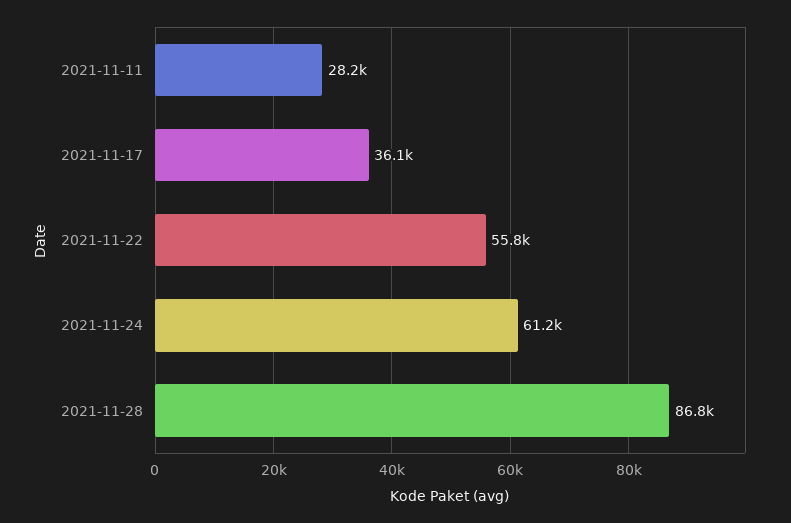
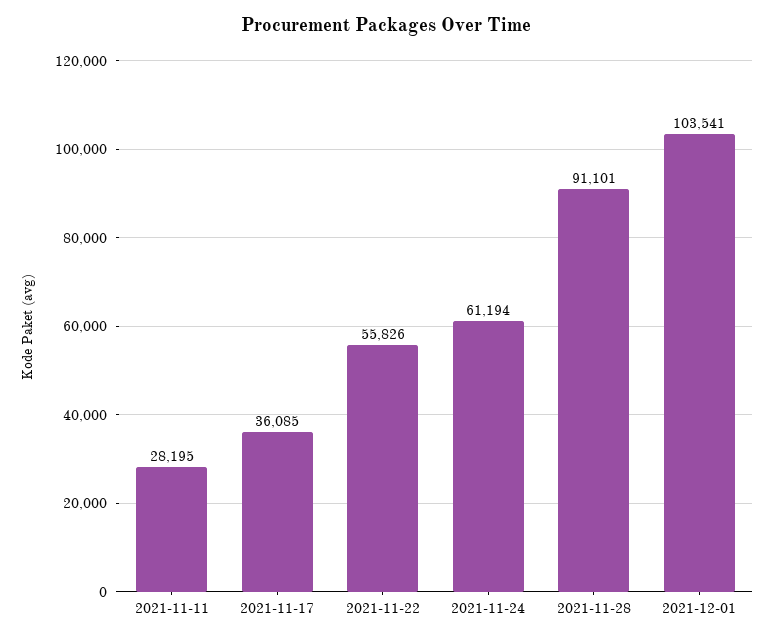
2021-11-28: 86800 -> 91101
2021-12-01: none -> 103541

